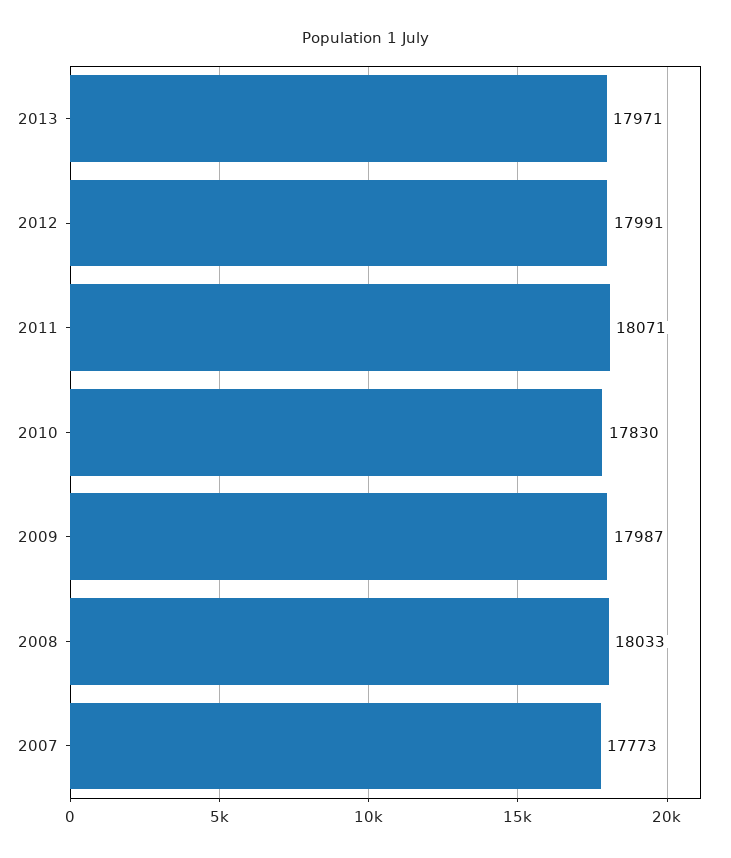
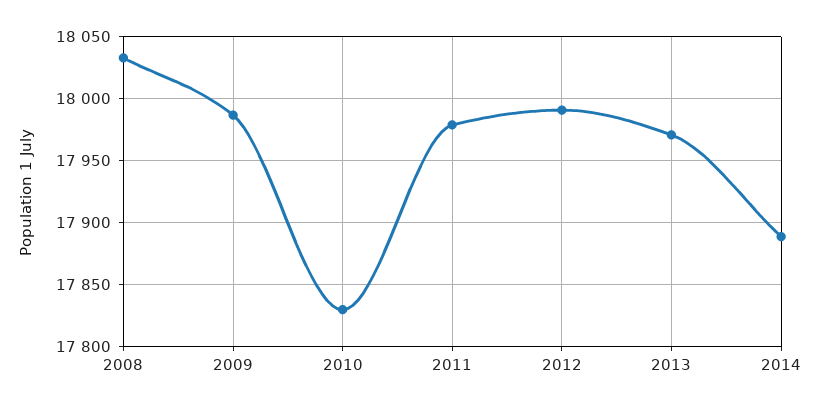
2011: 18071 -> 17980
2007: 17773 -> none
2014: none -> 17890

